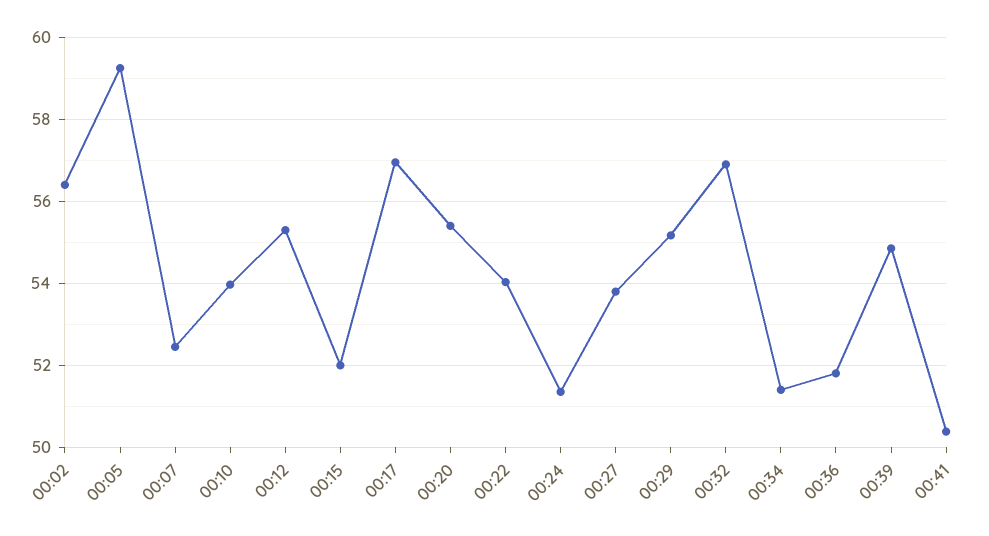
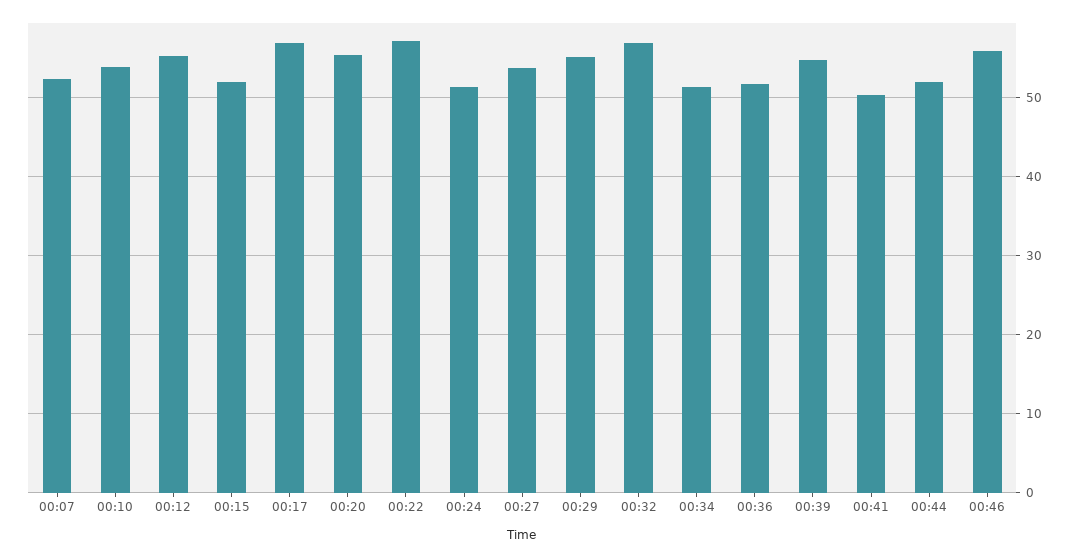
00:02: 56.4 -> none
00:05: 59.2 -> none
00:22: 54 -> 57
00:44: none -> 52
00:46: none -> 56

